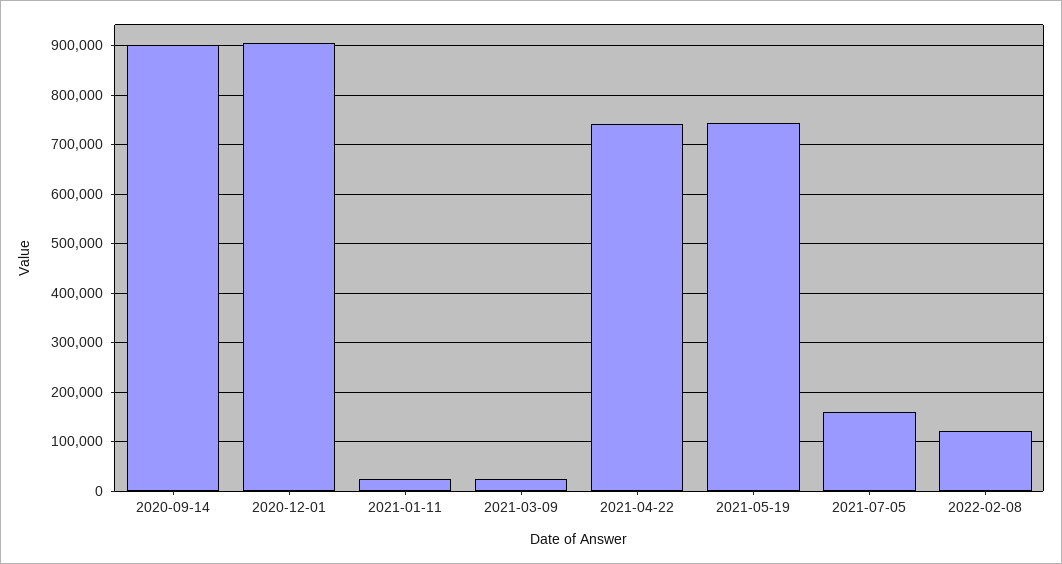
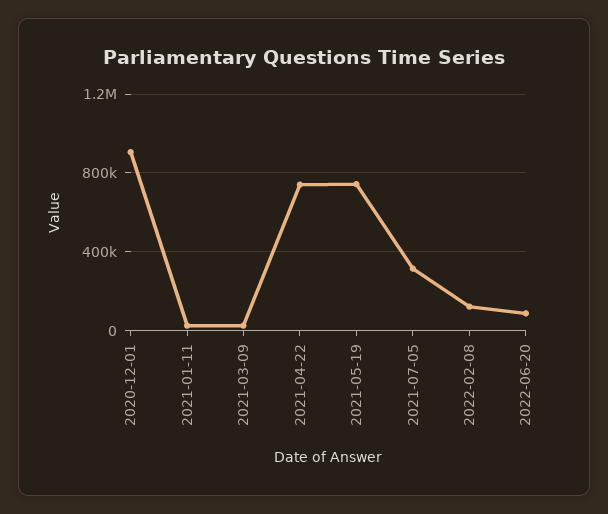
2020-09-14: 900000 -> none
2021-07-05: 160000 -> 300000
2022-06-20: none -> 100000

